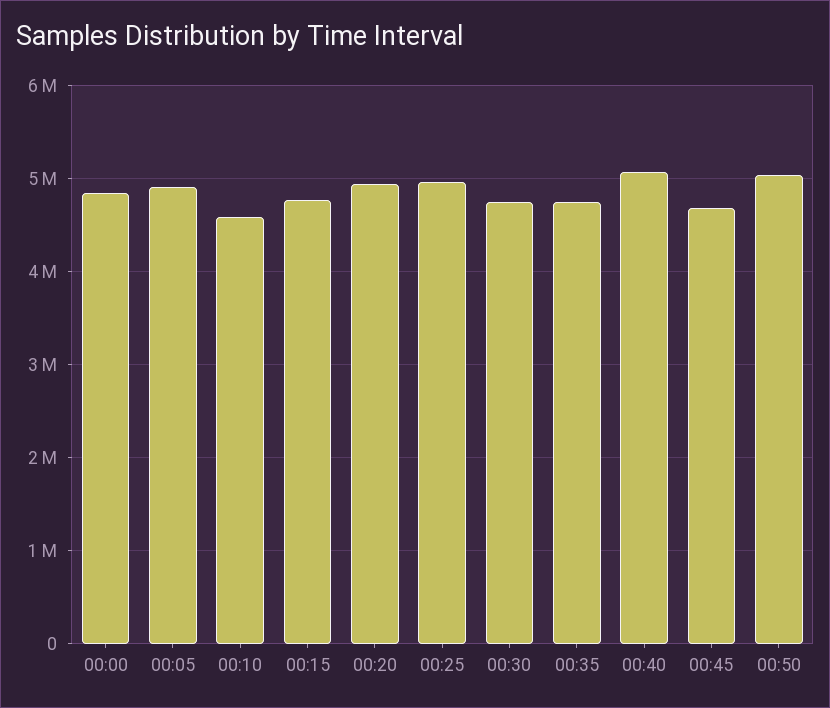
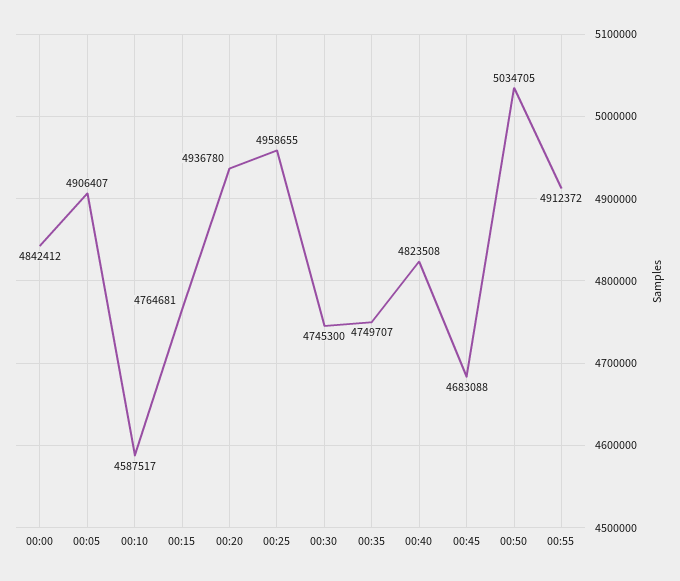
00:40: 5100000 -> 4823508
00:55: none -> 4912372

